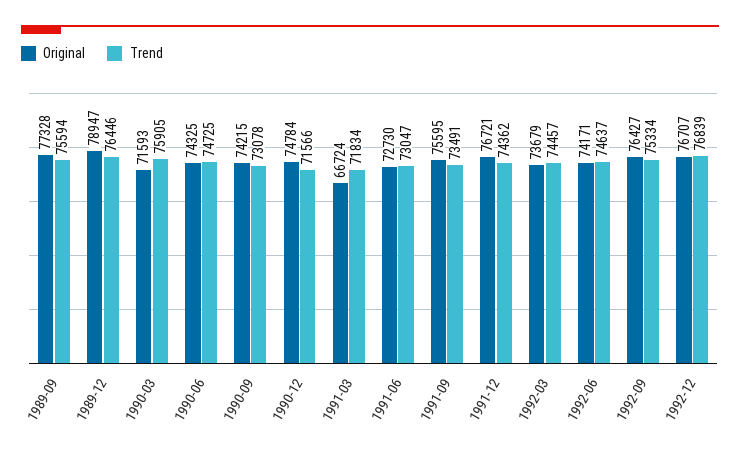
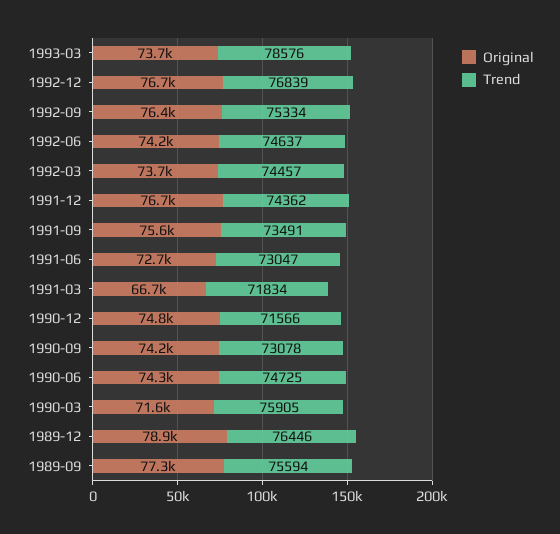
Original, 1993-03: none -> 73700
Trend, 1993-03: none -> 78576

